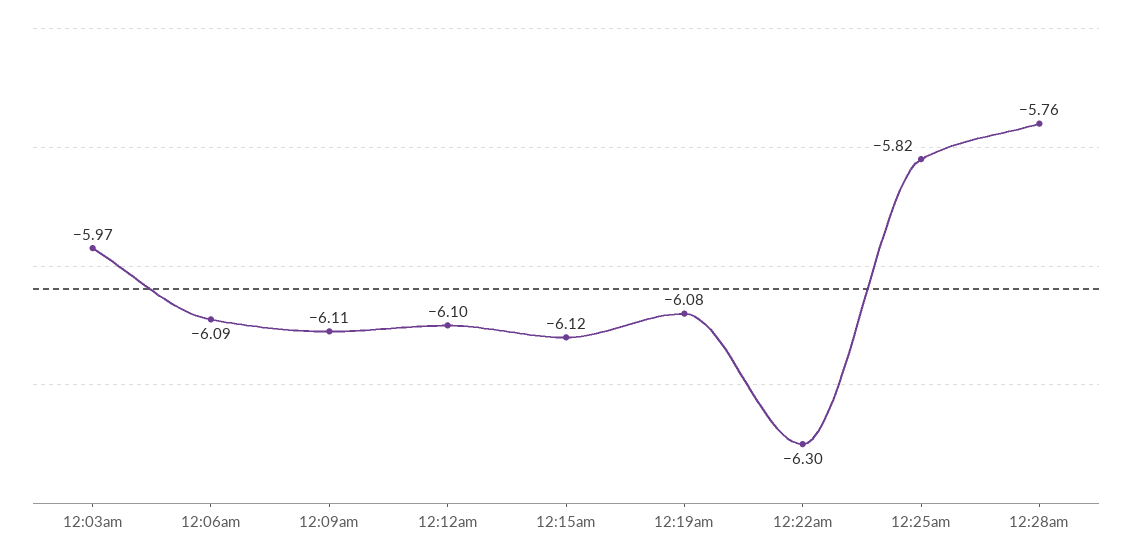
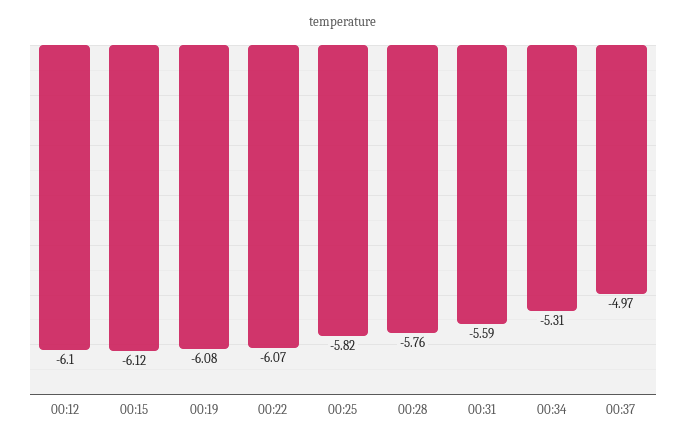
12:03am: -5.97 -> none
12:06am: -6.09 -> none
12:09am: -6.11 -> none
12:22am: -6.3 -> -6.07
00:31: none -> -5.59
00:34: none -> -5.31
00:37: none -> -4.97

